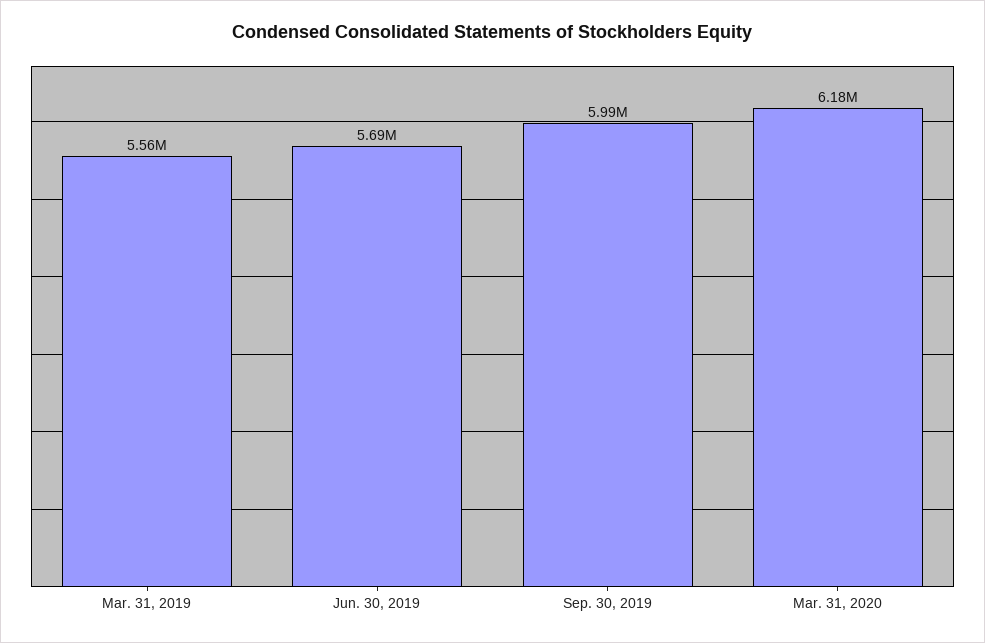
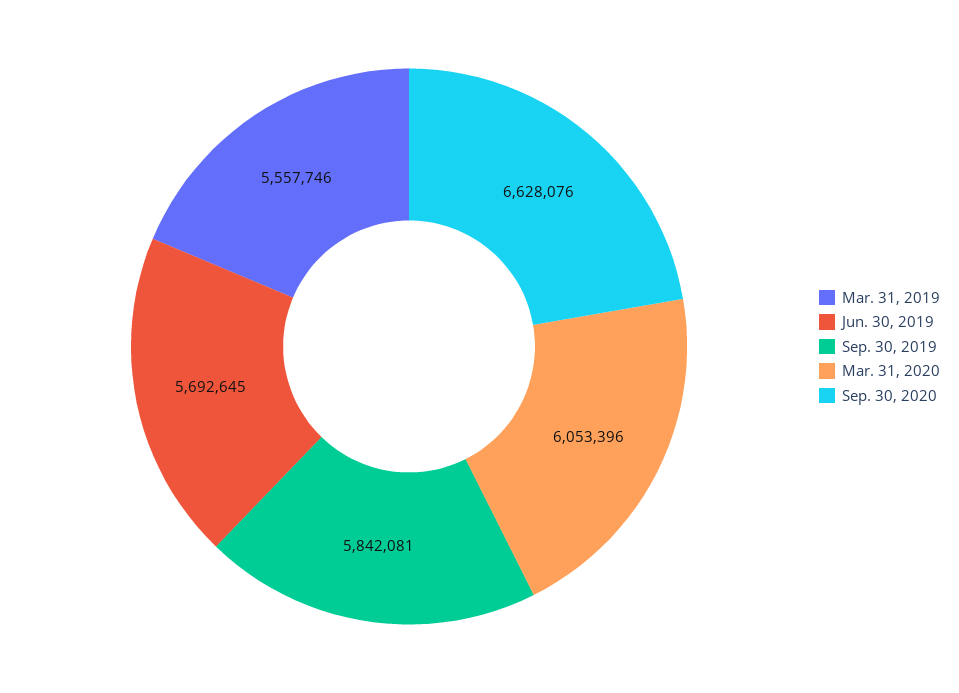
Sep. 30, 2019: 5990000 -> 5842081
Mar. 31, 2020: 6180000 -> 6053396
Sep. 30, 2020: none -> 6628076

